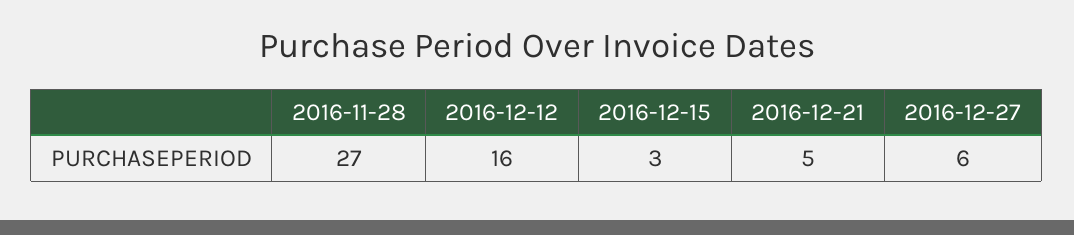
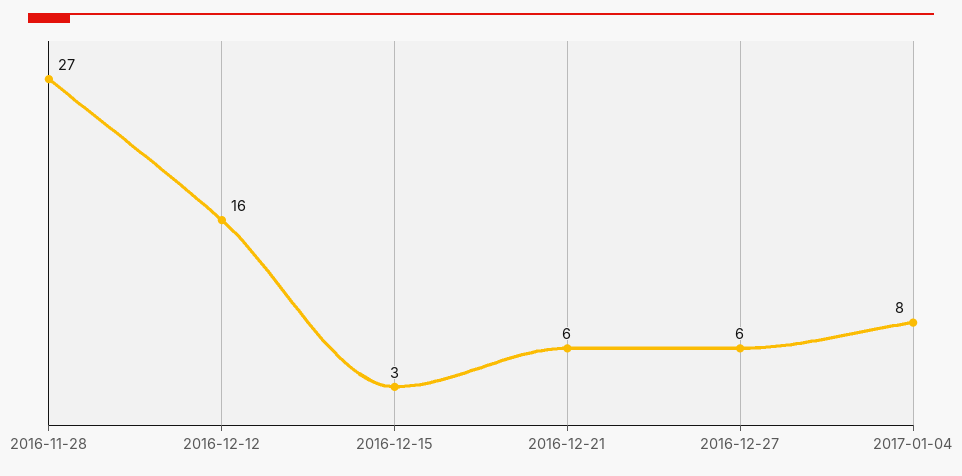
2016-12-21: 5 -> 6
2017-01-04: none -> 8

